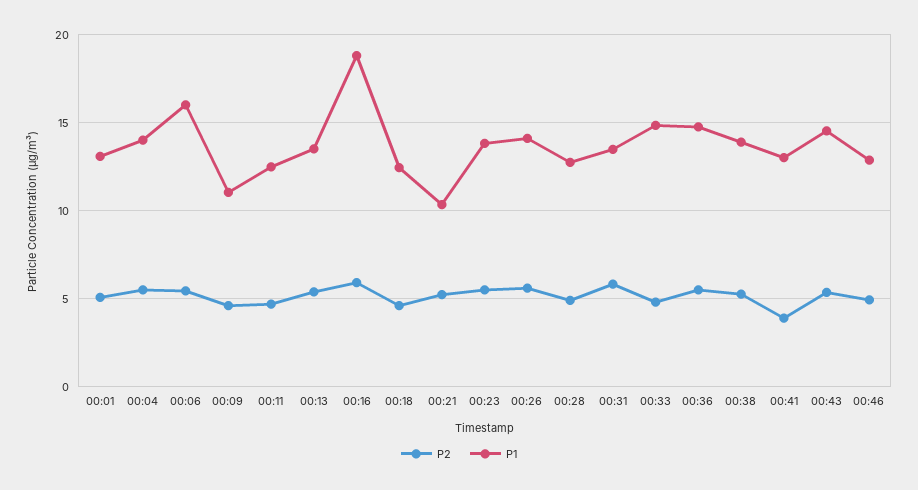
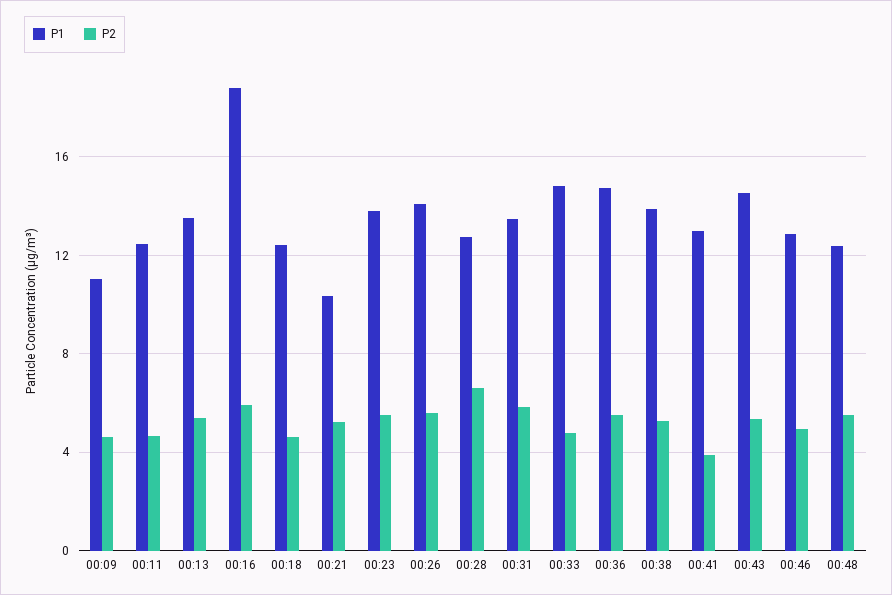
P2, 00:01: 5 -> none
P1, 00:01: 13 -> none
P2, 00:04: 5.5 -> none
P1, 00:04: 14 -> none
P2, 00:06: 5.5 -> none
P1, 00:06: 16 -> none
P2, 00:28: 5 -> 6.5
P1, 00:48: none -> 12.5
P2, 00:48: none -> 5.5

